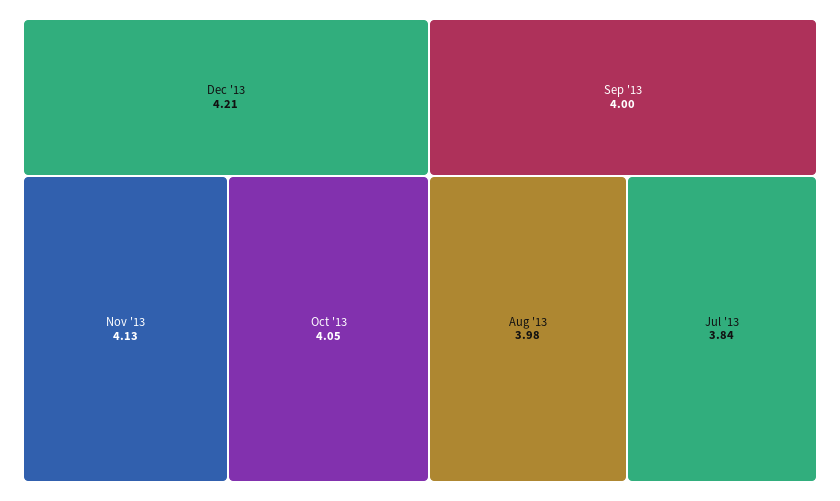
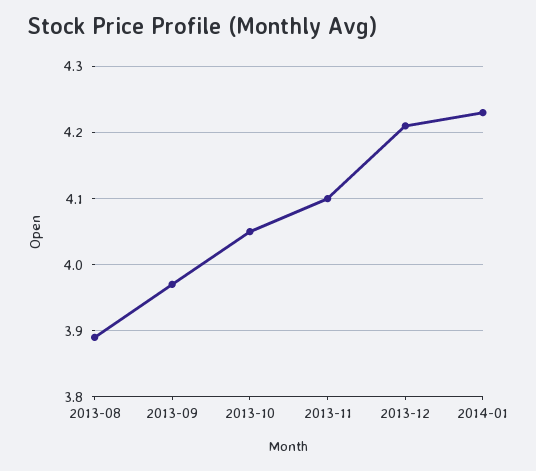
Nov '13: 4.13 -> 4.1
Sep '13: 4 -> 3.97
Aug '13: 3.98 -> 3.89
Jul '13: 3.84 -> none
2014-01: none -> 4.23

